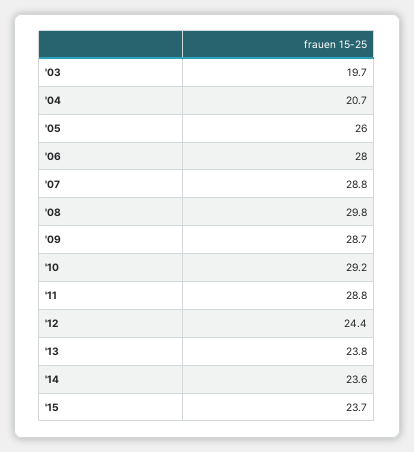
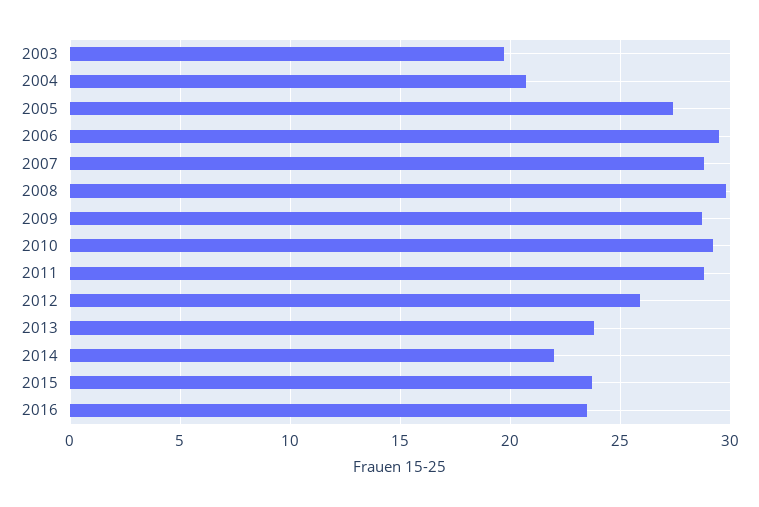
'05: 26 -> 27.5
'06: 28 -> 29.5
'12: 24.4 -> 26
'14: 23.6 -> 22
2016: none -> 23.5

